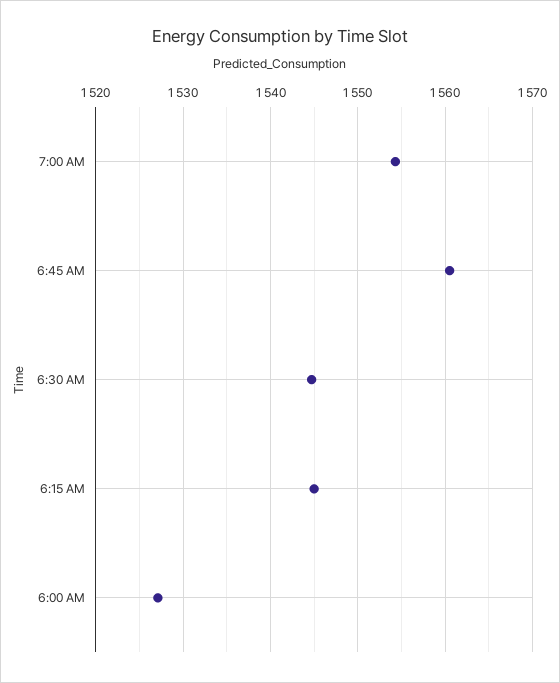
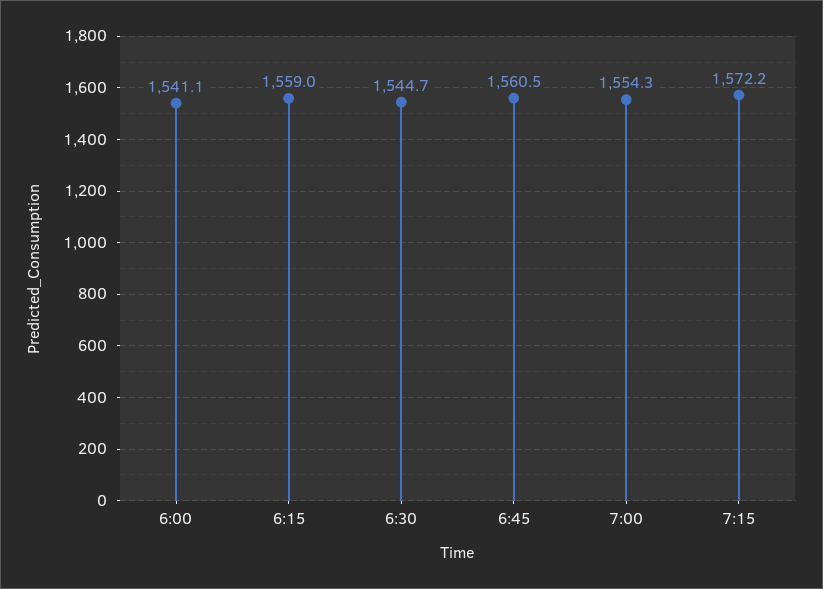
6:15 AM: 1545 -> 1559
6:00 AM: 1527 -> 1541.1
7:15: none -> 1572.2

